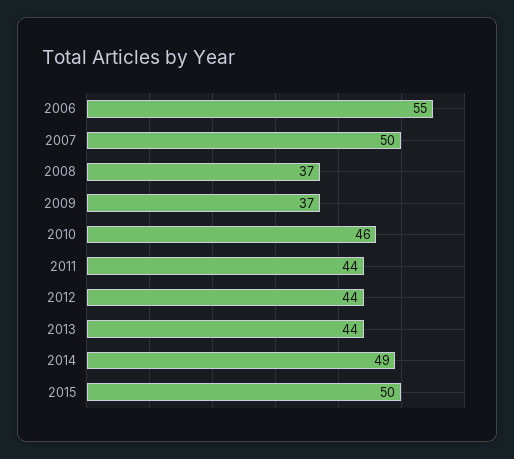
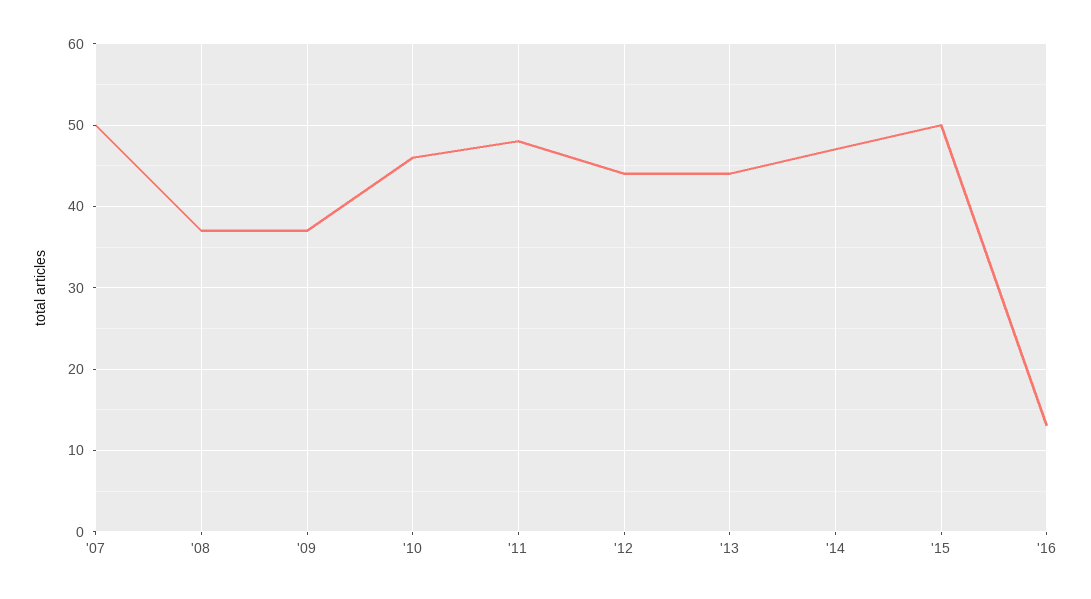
2006: 55 -> none
2011: 44 -> 48
2014: 49 -> 47
'16: none -> 13

